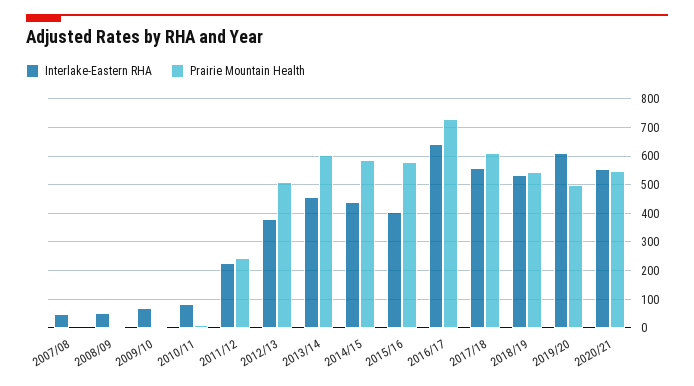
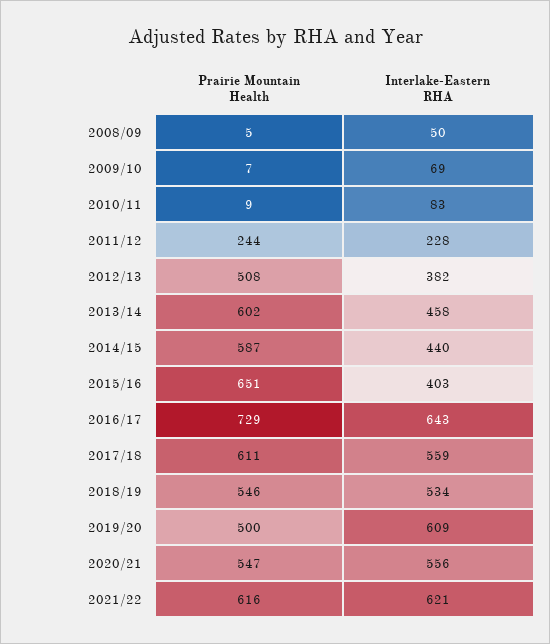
Interlake-Eastern RHA, 2007/08: 50 -> none
Prairie Mountain Health, 2007/08: 0 -> none
Prairie Mountain Health, 2015/16: 575 -> 651
Prairie Mountain Health, 2021/22: none -> 616
Interlake-Eastern RHA, 2021/22: none -> 621

